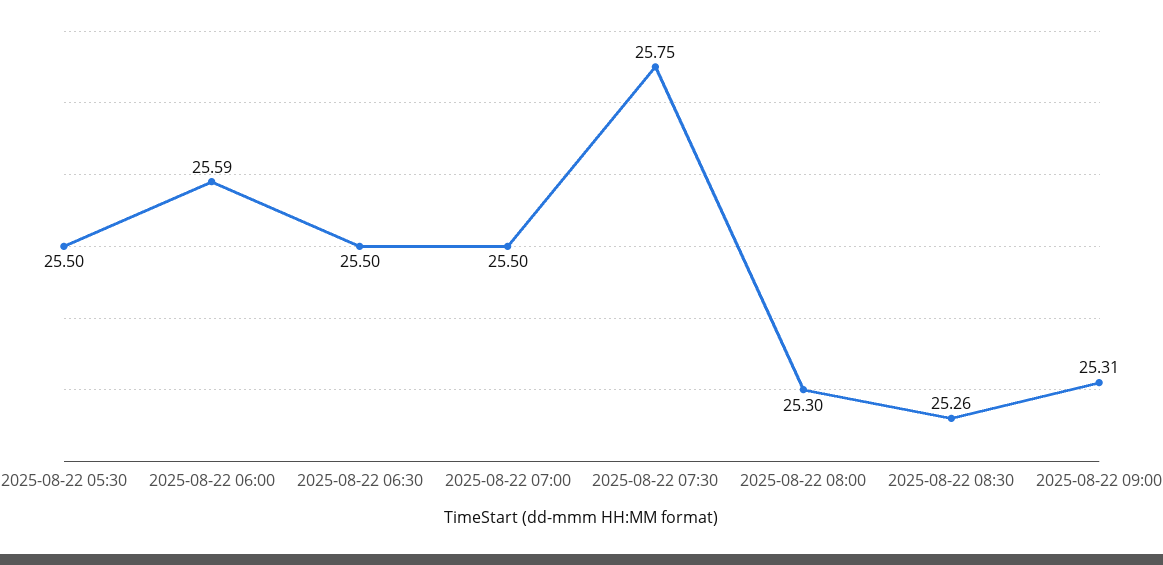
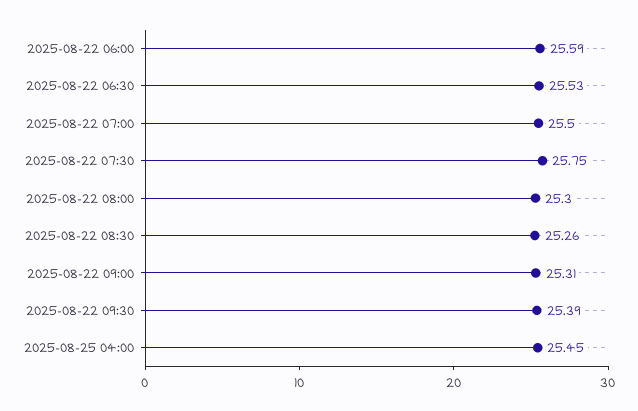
2025-08-22 05:30: 25.5 -> none
2025-08-22 06:30: 25.5 -> 25.53
2025-08-22 09:30: none -> 25.39
2025-08-25 04:00: none -> 25.45

